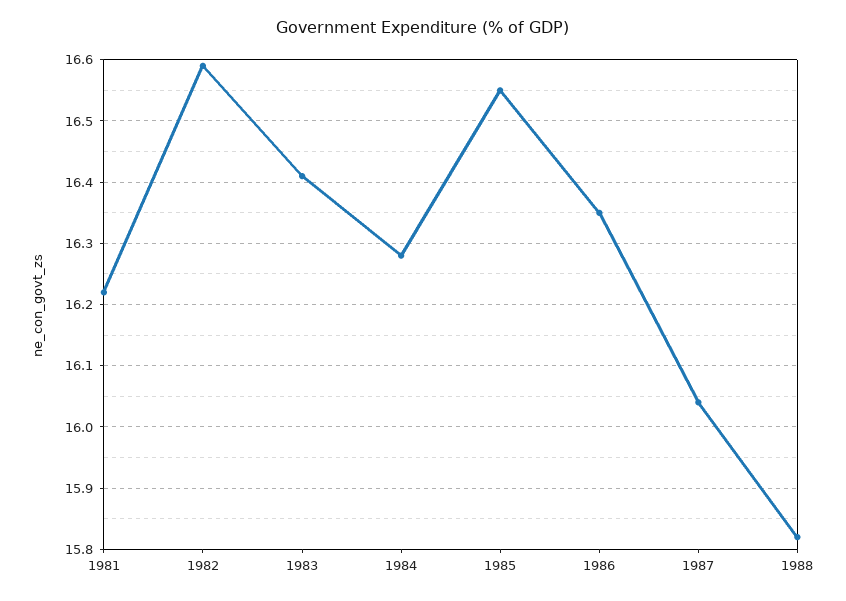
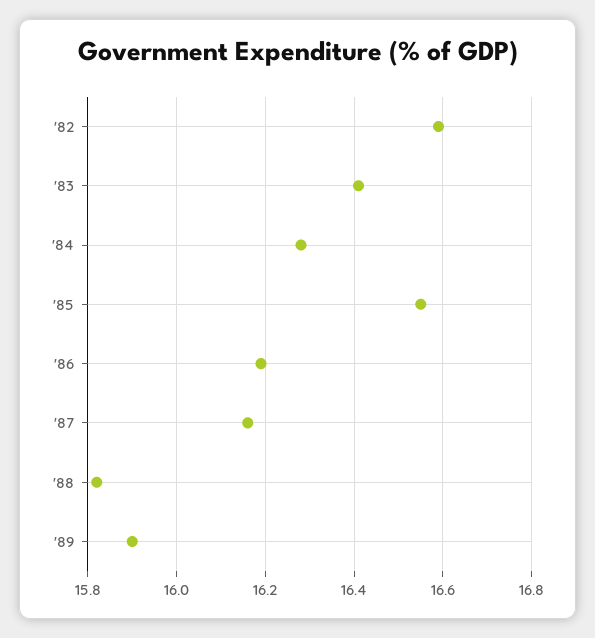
1981: 16.22 -> none
1986: 16.35 -> 16.2
1987: 16.04 -> 16.15
'89: none -> 15.9

